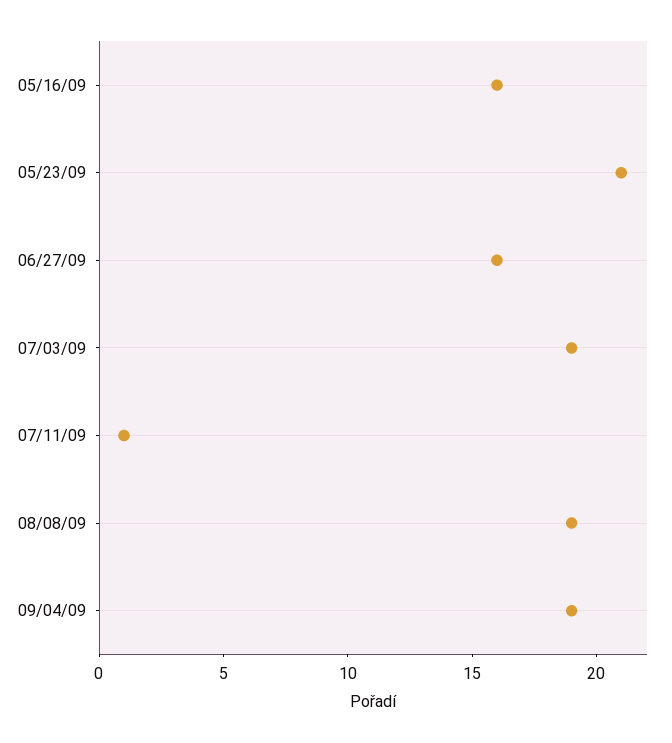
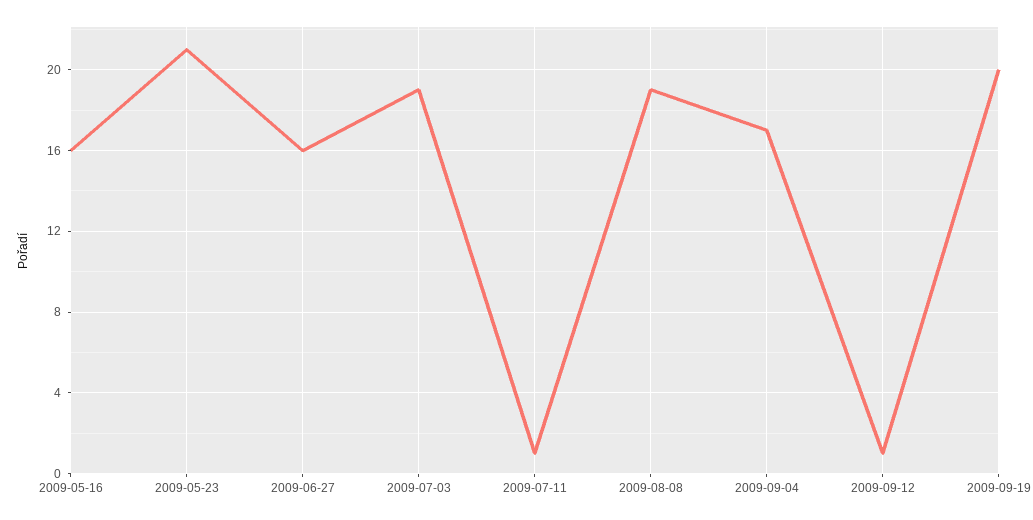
09/04/09: 19 -> 17
2009-09-12: none -> 1
2009-09-19: none -> 20

